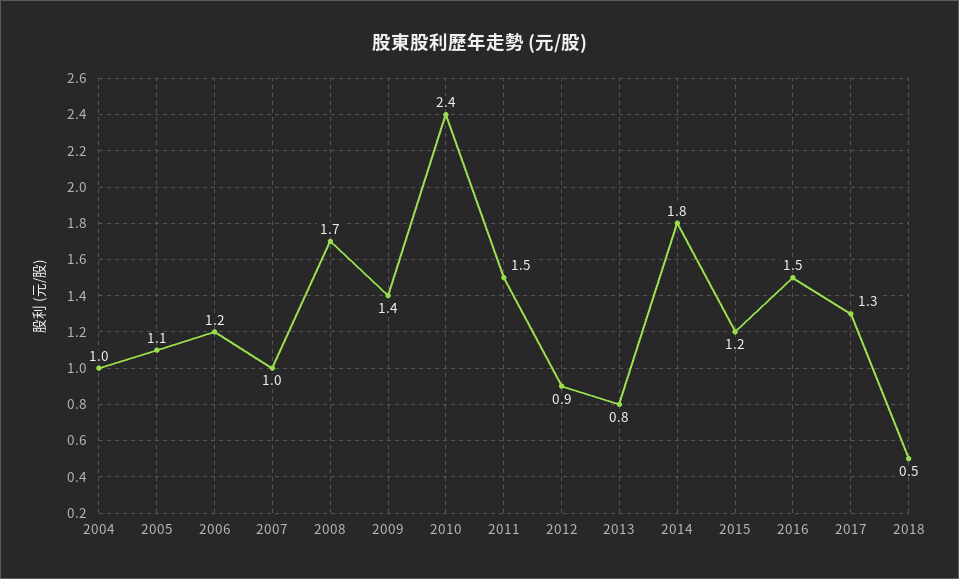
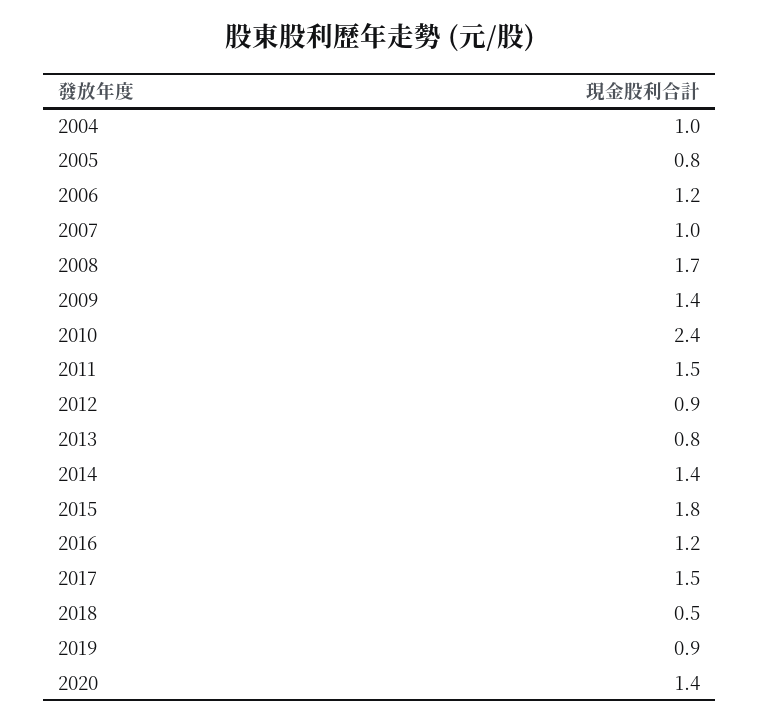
2005: 1.1 -> 0.8
2014: 1.8 -> 1.4
2015: 1.2 -> 1.8
2016: 1.5 -> 1.2
2017: 1.3 -> 1.5
2019: none -> 0.9
2020: none -> 1.4

